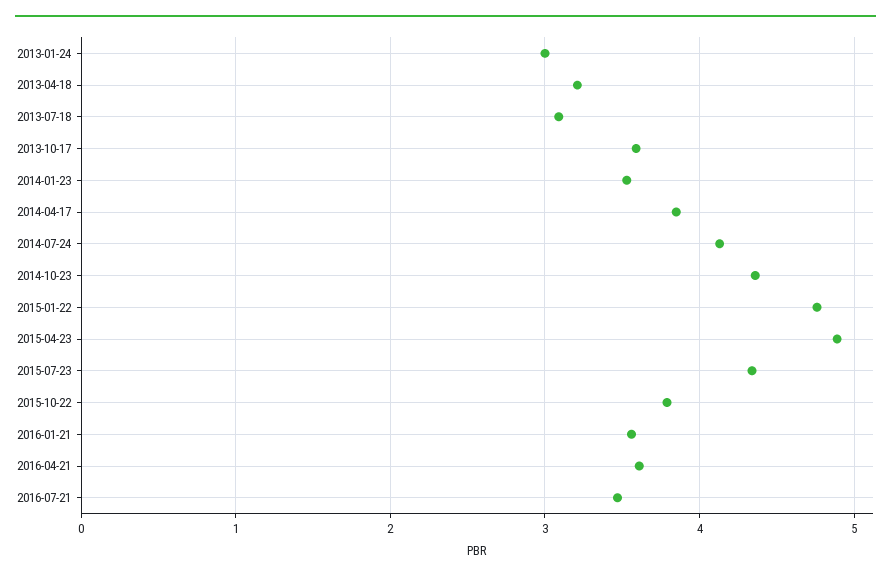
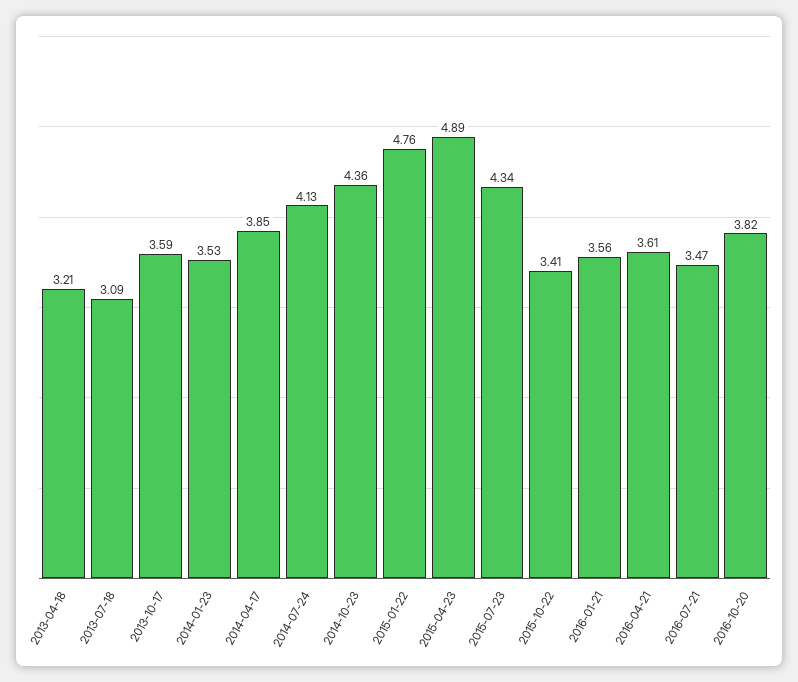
2013-01-24: 3 -> none
2015-10-22: 3.8 -> 3.41
2016-10-20: none -> 3.82

